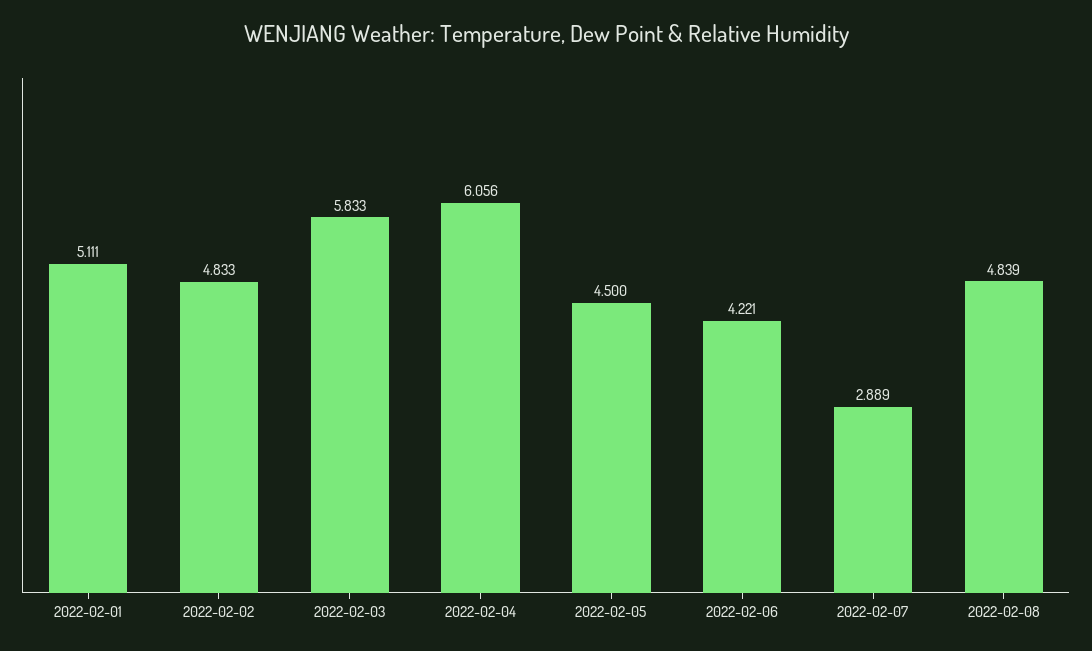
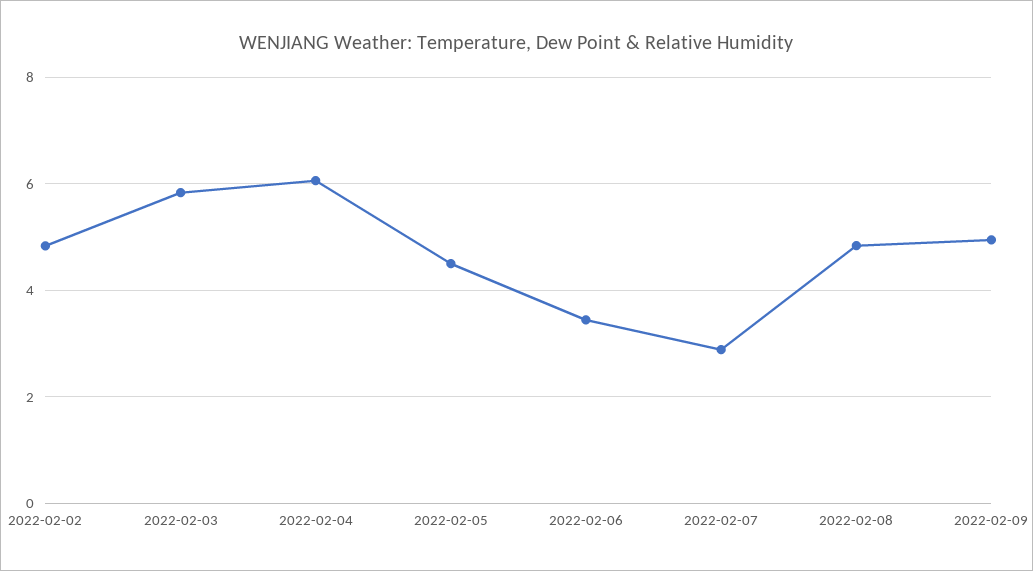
2022-02-01: 5.111 -> none
2022-02-06: 4.221 -> 3.4
2022-02-09: none -> 5

